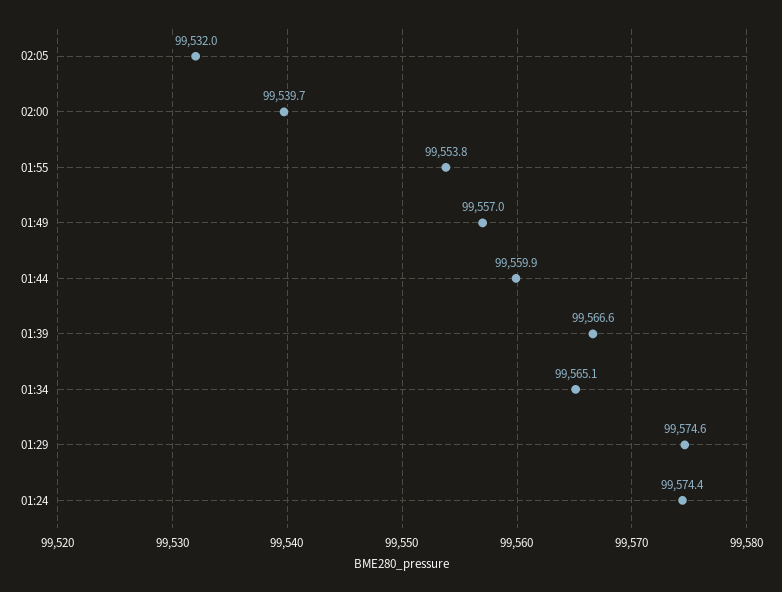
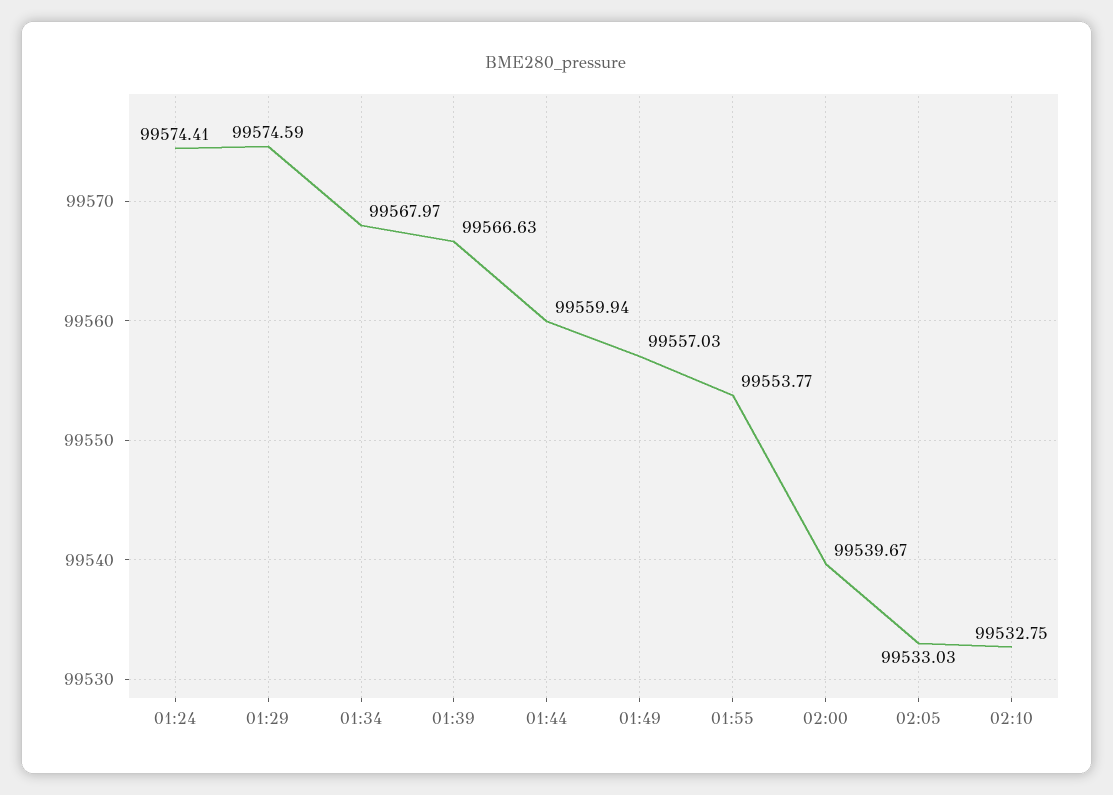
02:05: 99532 -> 99533.03
01:34: 99565.1 -> 99567.97
02:10: none -> 99532.75

